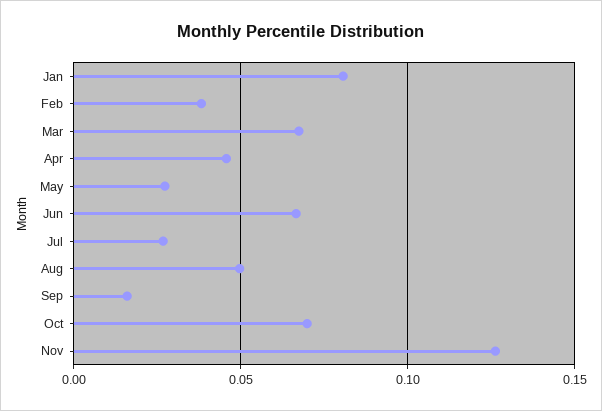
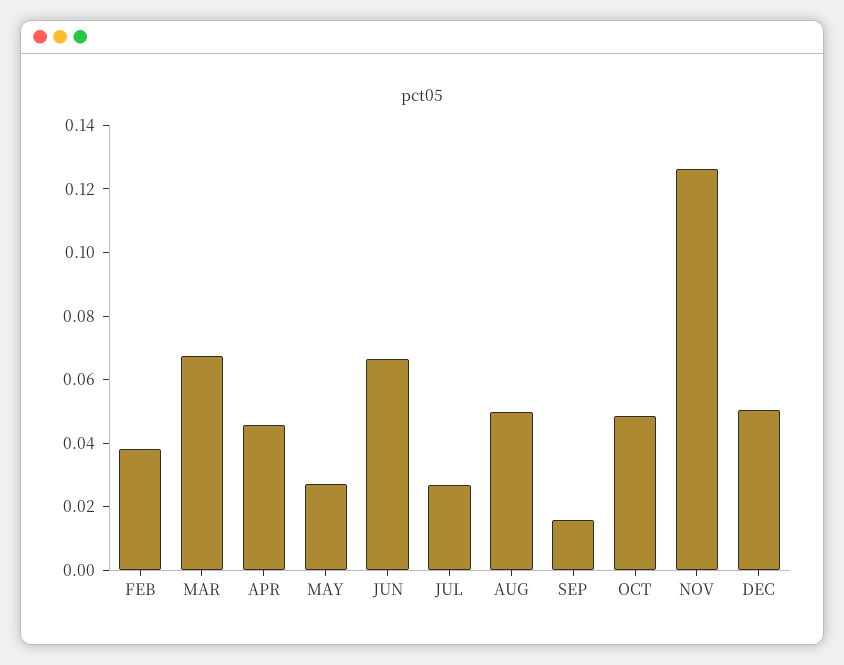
Jan: 0.08 -> none
Oct: 0.07 -> 0.05
DEC: none -> 0.05

